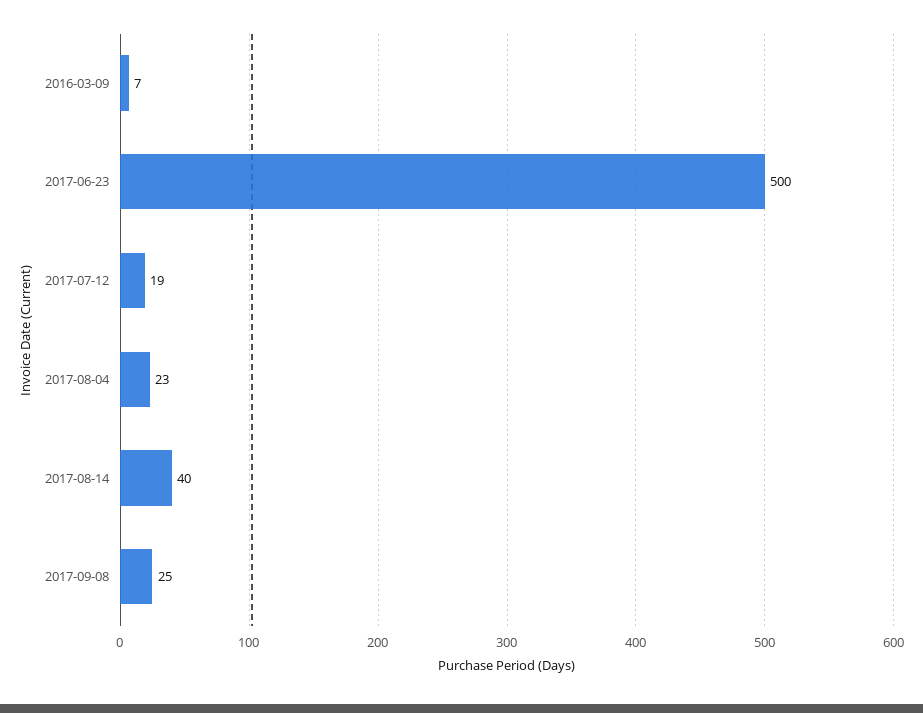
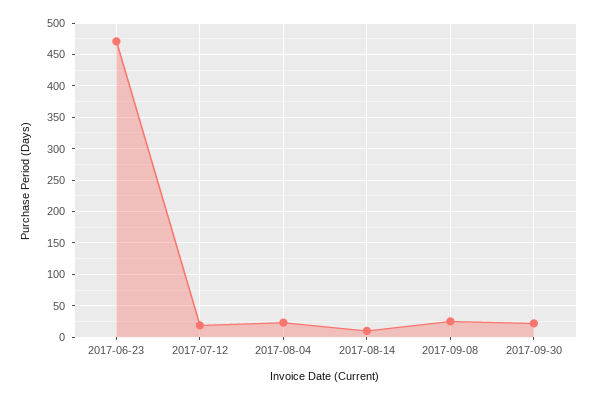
2016-03-09: 7 -> none
2017-06-23: 500 -> 470
2017-08-14: 40 -> 10
2017-09-30: none -> 20

